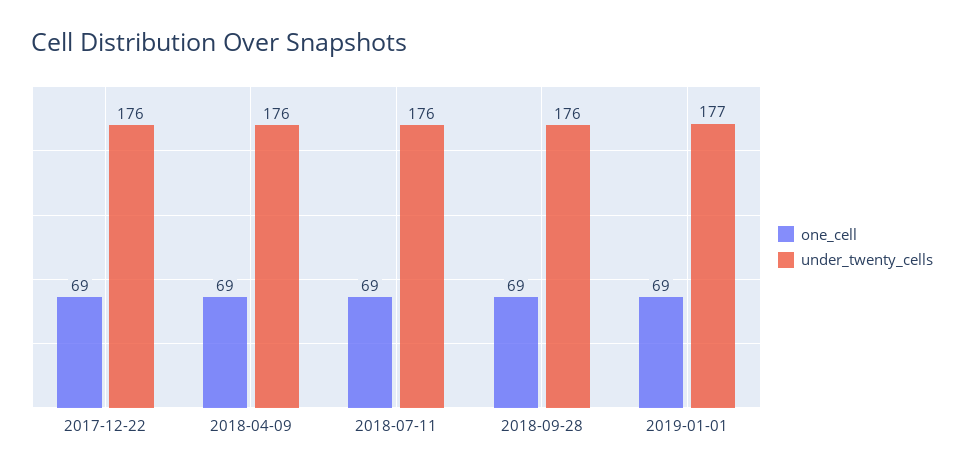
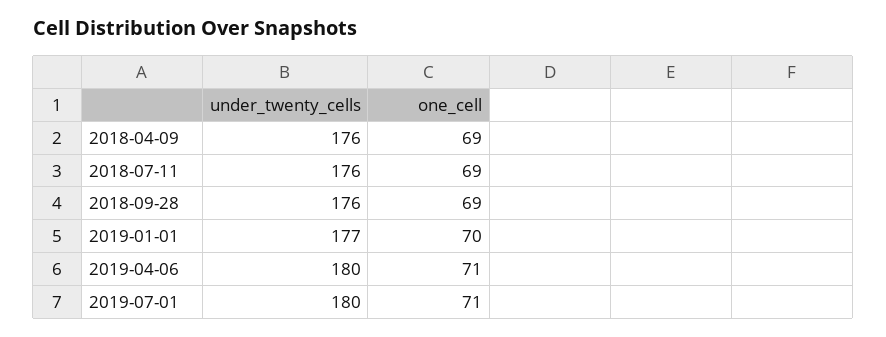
one_cell, 2017-12-22: 69 -> none
under_twenty_cells, 2017-12-22: 176 -> none
one_cell, 2019-01-01: 69 -> 70
under_twenty_cells, 2019-04-06: none -> 180
one_cell, 2019-04-06: none -> 71
under_twenty_cells, 2019-07-01: none -> 180
one_cell, 2019-07-01: none -> 71

